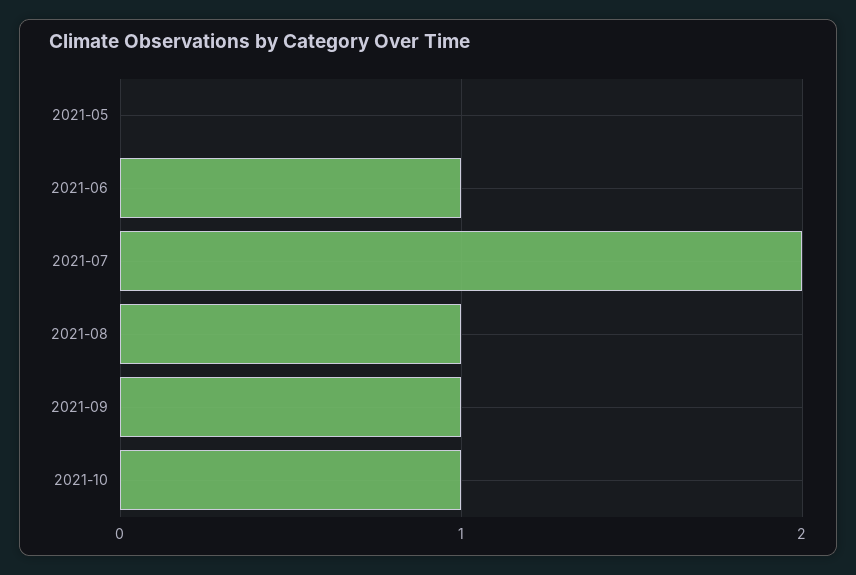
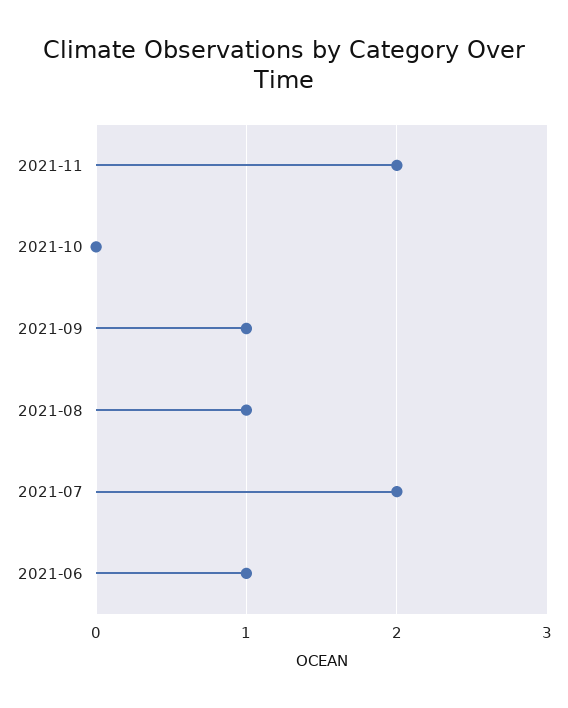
2021-05: 0 -> none
2021-10: 1 -> 0
2021-11: none -> 2

